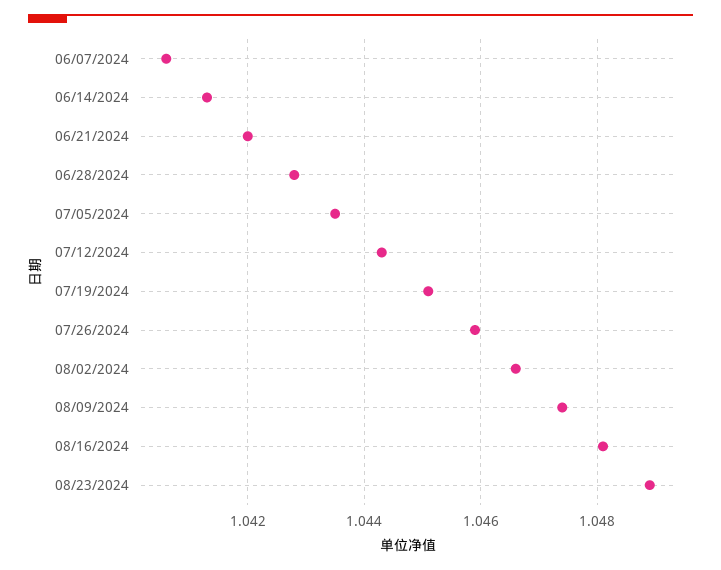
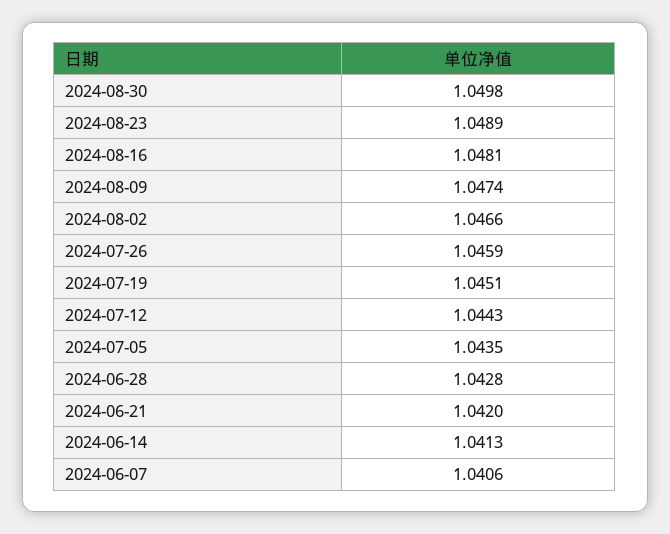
2024-08-30: none -> 1.0498

